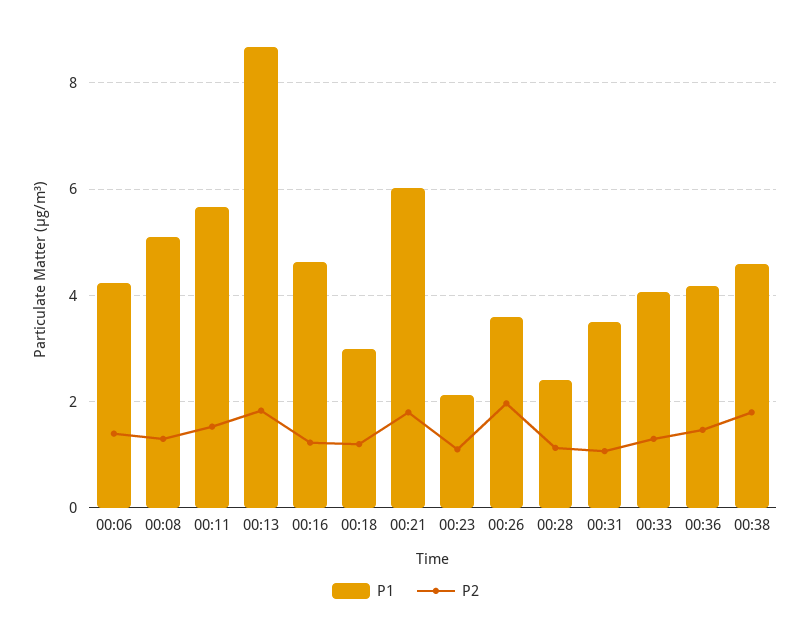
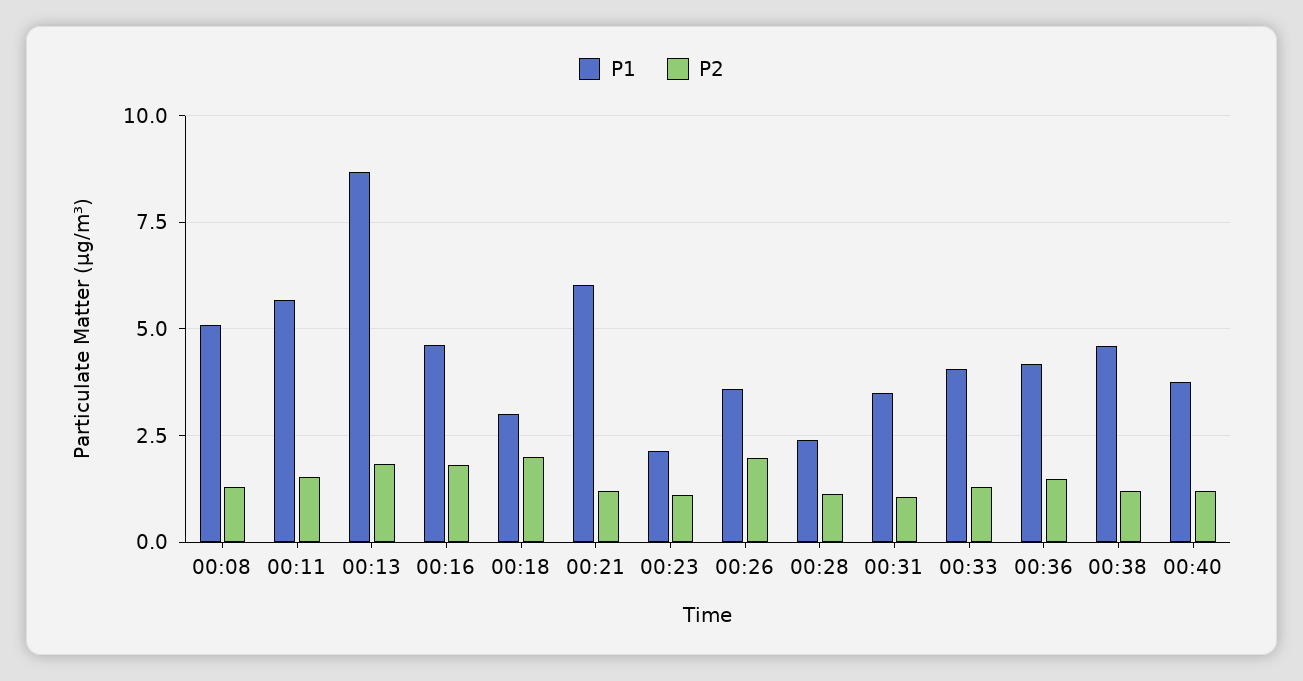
P1, 00:06: 4.2 -> none
P2, 00:06: 1.4 -> none
P2, 00:16: 1.2 -> 1.75
P2, 00:18: 1.2 -> 2
P2, 00:21: 1.8 -> 1.25
P2, 00:38: 1.8 -> 1.25
P1, 00:40: none -> 3.75
P2, 00:40: none -> 1.25

